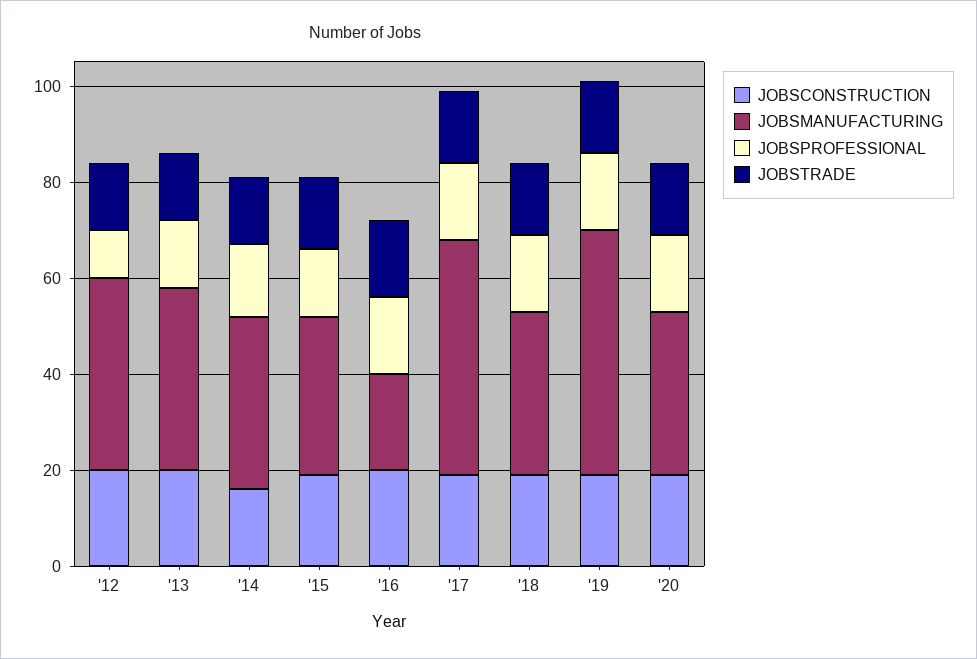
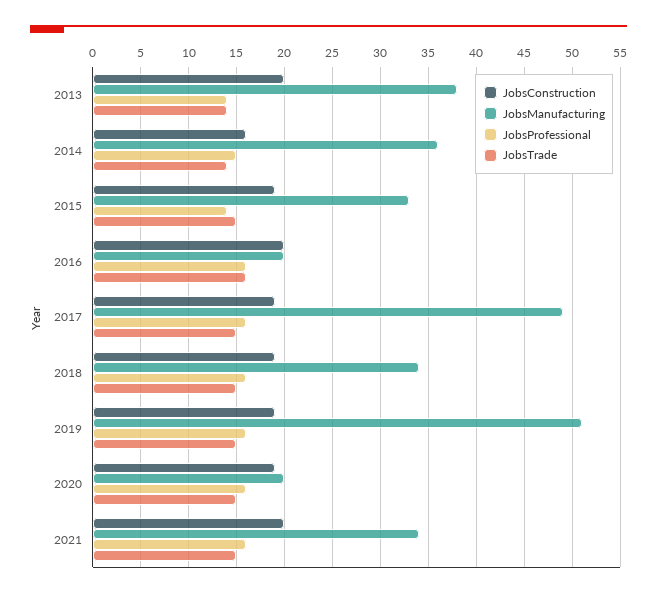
JOBSCONSTRUCTION, '12: 20 -> none
JOBSMANUFACTURING, '12: 40 -> none
JOBSPROFESSIONAL, '12: 10 -> none
JOBSTRADE, '12: 15 -> none
JOBSMANUFACTURING, '20: 35 -> 20
JOBSCONSTRUCTION, 2021: none -> 20
JOBSMANUFACTURING, 2021: none -> 34
JOBSPROFESSIONAL, 2021: none -> 16
JOBSTRADE, 2021: none -> 15

